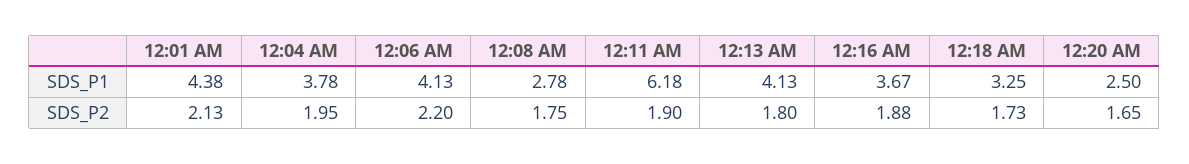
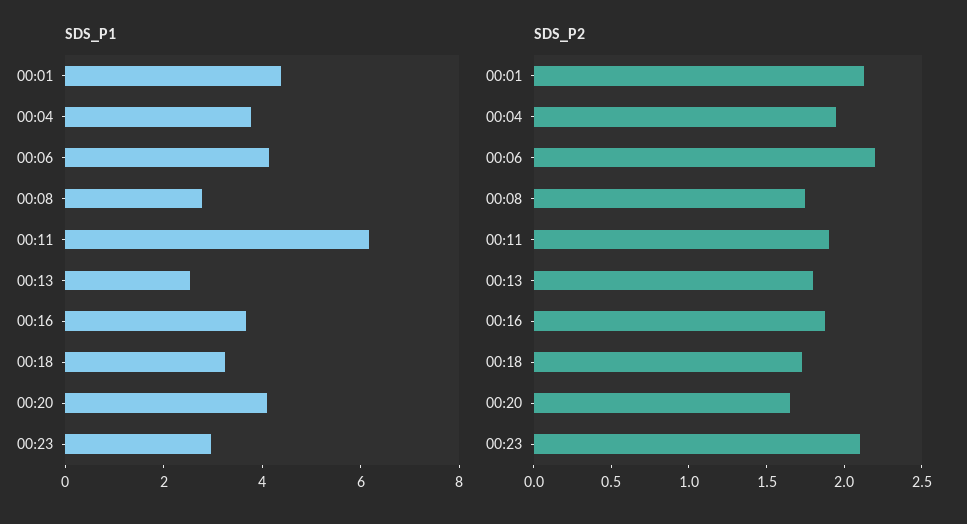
SDS_P1, 12:13 AM: 4.13 -> 2.5
SDS_P1, 12:20 AM: 2.5 -> 4
SDS_P1, 00:23: none -> 3
SDS_P2, 00:23: none -> 2.1

